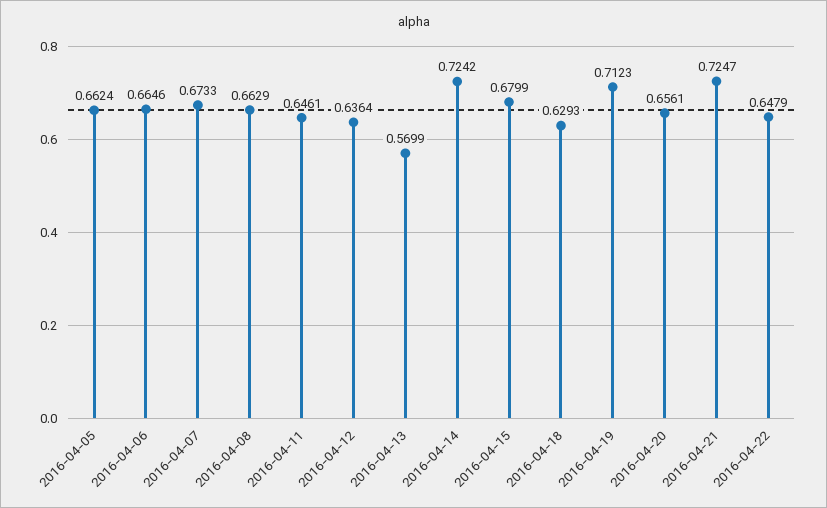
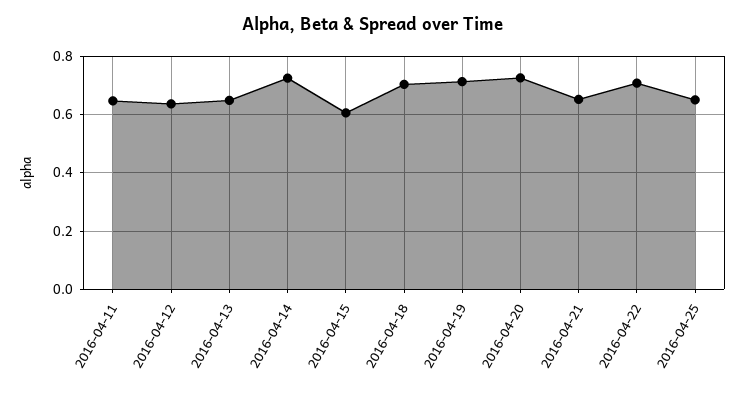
2016-04-05: 0.6624 -> none
2016-04-06: 0.6646 -> none
2016-04-07: 0.6733 -> none
2016-04-08: 0.6629 -> none
2016-04-13: 0.5699 -> 0.65
2016-04-15: 0.6799 -> 0.6
2016-04-18: 0.6293 -> 0.7
2016-04-20: 0.6561 -> 0.725
2016-04-21: 0.7247 -> 0.65
2016-04-22: 0.6479 -> 0.7
2016-04-25: none -> 0.65

